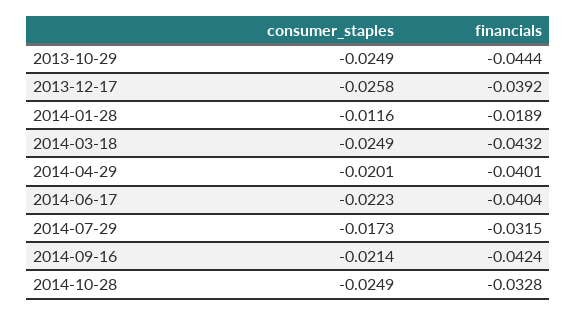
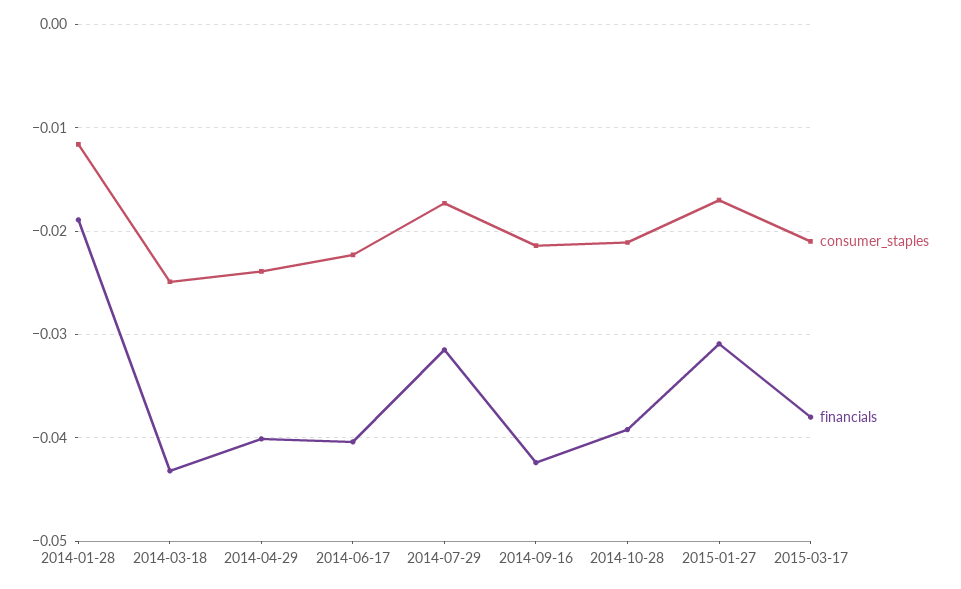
consumer_staples, 2013-10-29: -0.0249 -> none
financials, 2013-10-29: -0.0444 -> none
consumer_staples, 2013-12-17: -0.0258 -> none
financials, 2013-12-17: -0.0392 -> none
consumer_staples, 2014-04-29: -0.0201 -> -0.024
consumer_staples, 2014-10-28: -0.0249 -> -0.021
financials, 2014-10-28: -0.0328 -> -0.039
consumer_staples, 2015-01-27: none -> -0.017
financials, 2015-01-27: none -> -0.031
consumer_staples, 2015-03-17: none -> -0.021
financials, 2015-03-17: none -> -0.038

